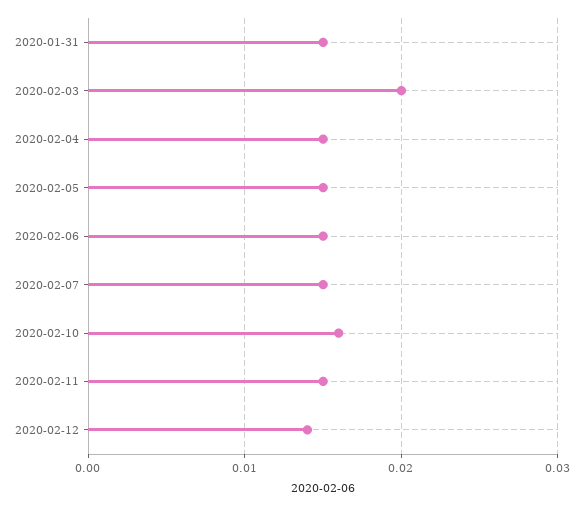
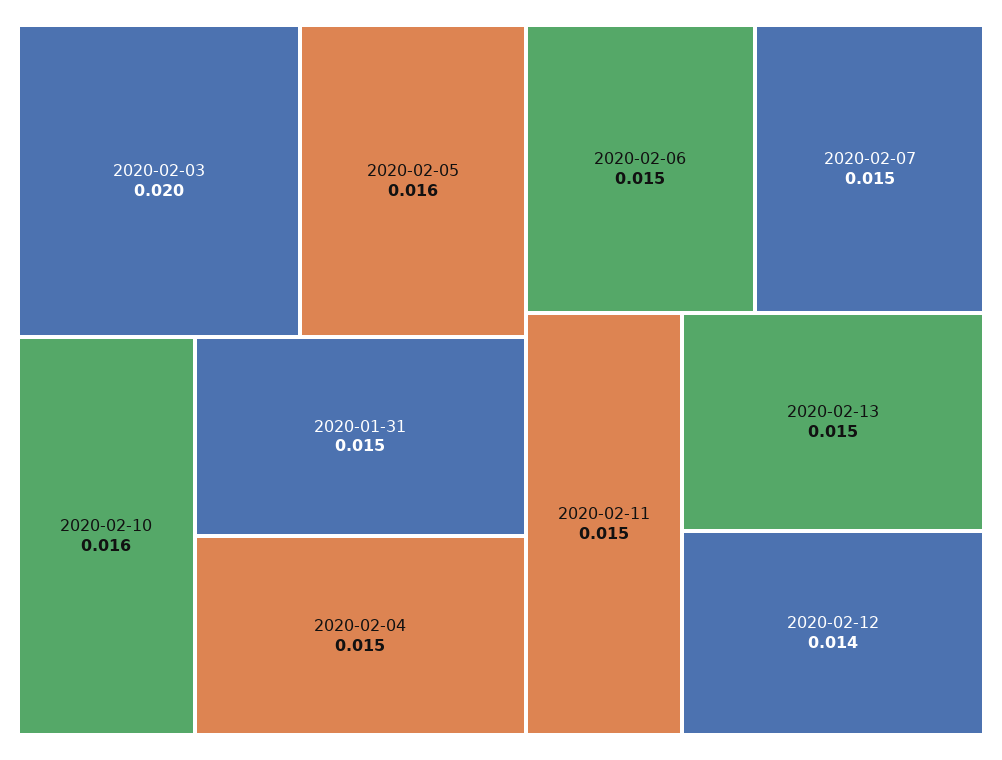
2020-02-05: 0.015 -> 0.016
2020-02-13: none -> 0.015

